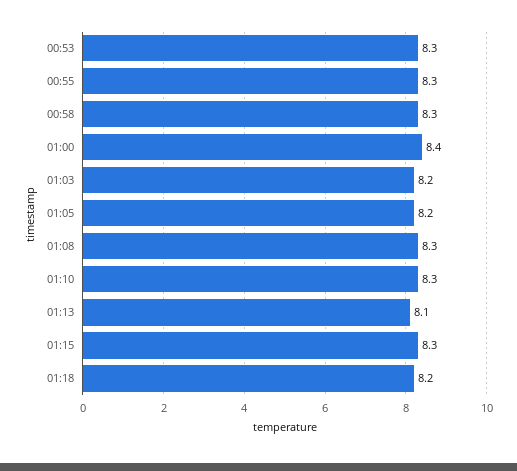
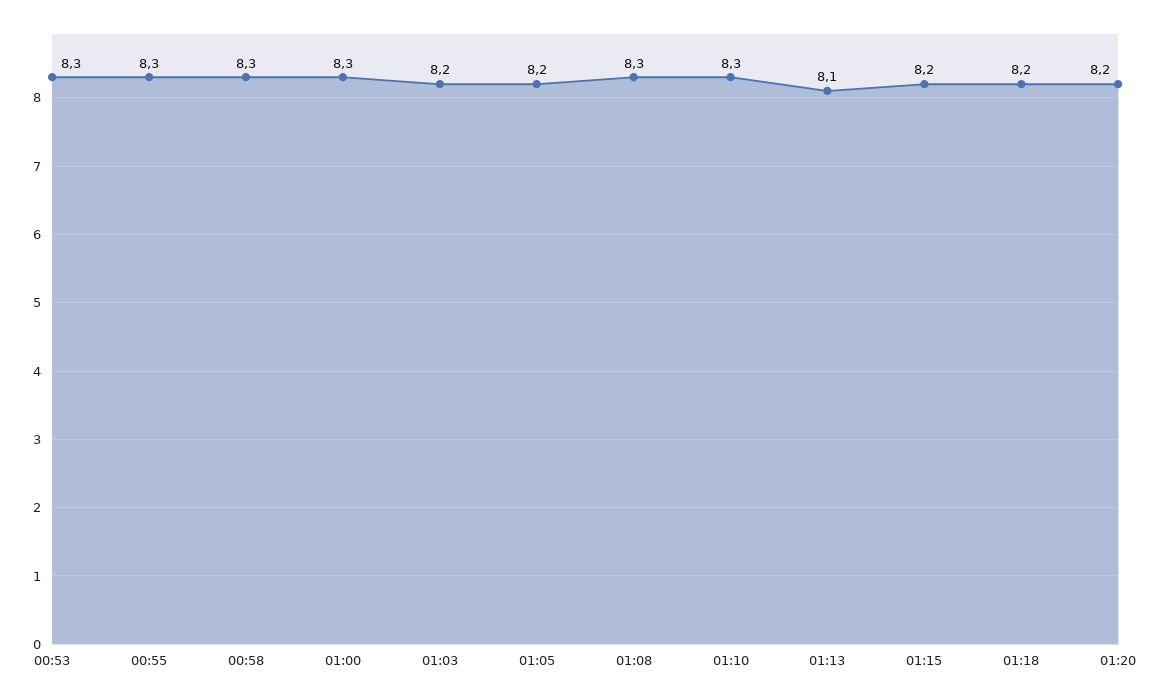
01:00: 8.4 -> 8.3
01:15: 8.3 -> 8.2
01:20: none -> 8.2

